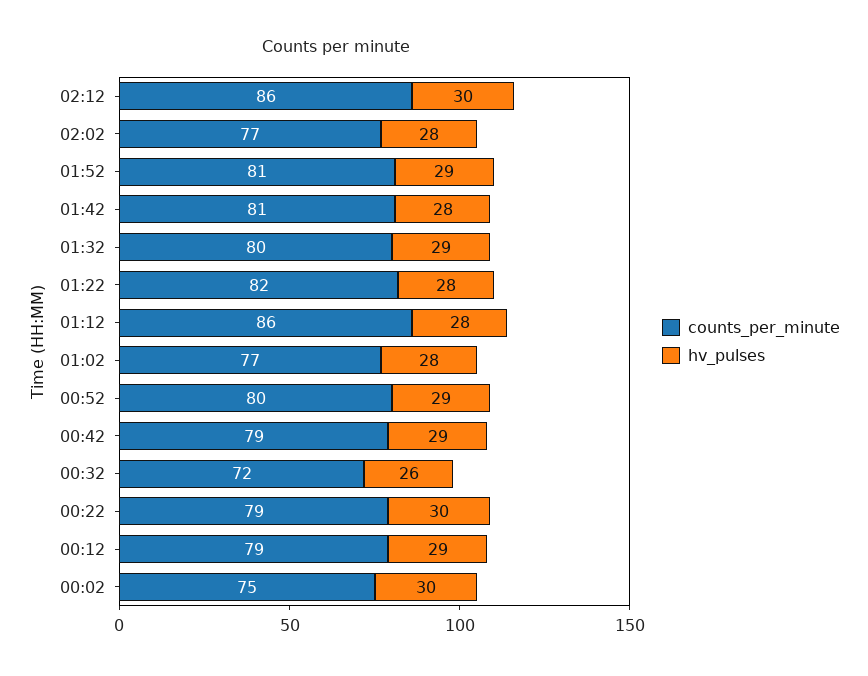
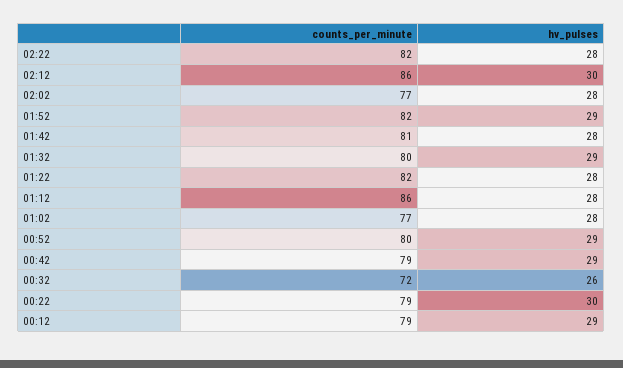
counts_per_minute, 01:52: 81 -> 82
counts_per_minute, 00:02: 75 -> none
hv_pulses, 00:02: 30 -> none
counts_per_minute, 02:22: none -> 82
hv_pulses, 02:22: none -> 28

